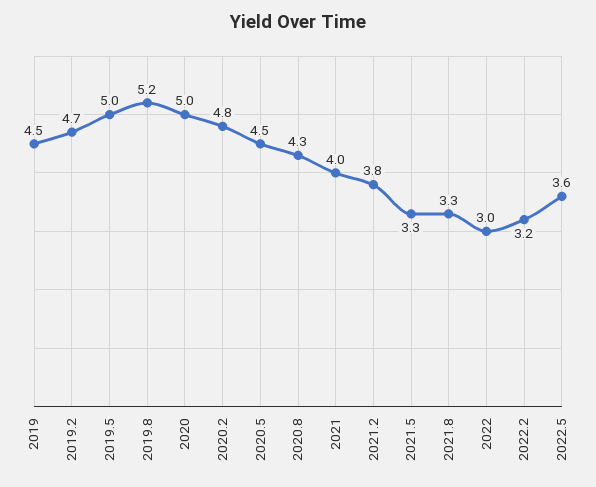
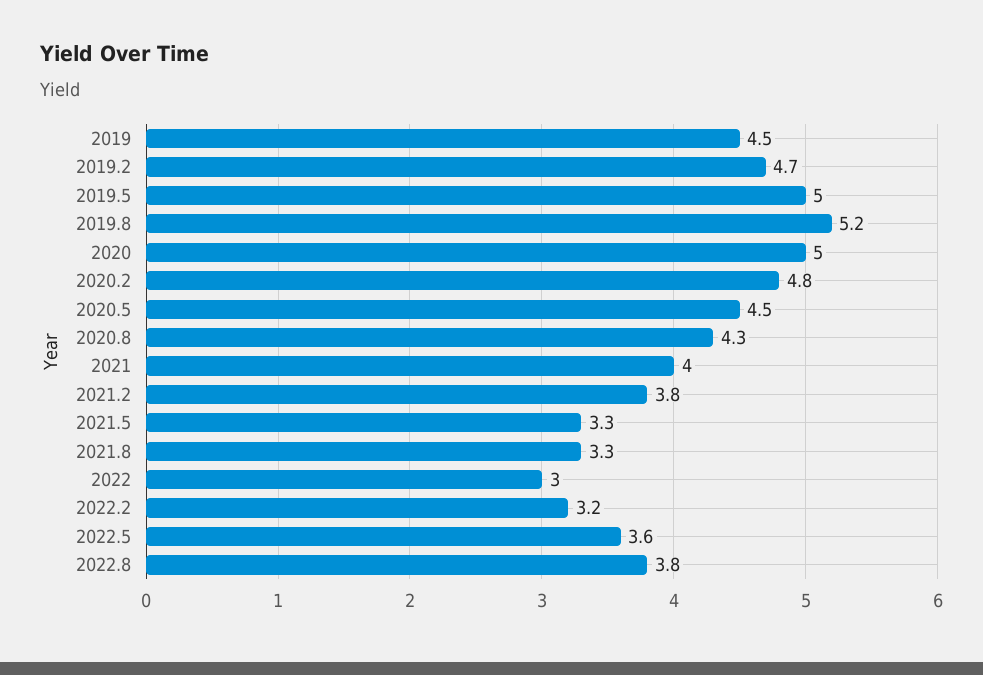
2022.8: none -> 3.8

